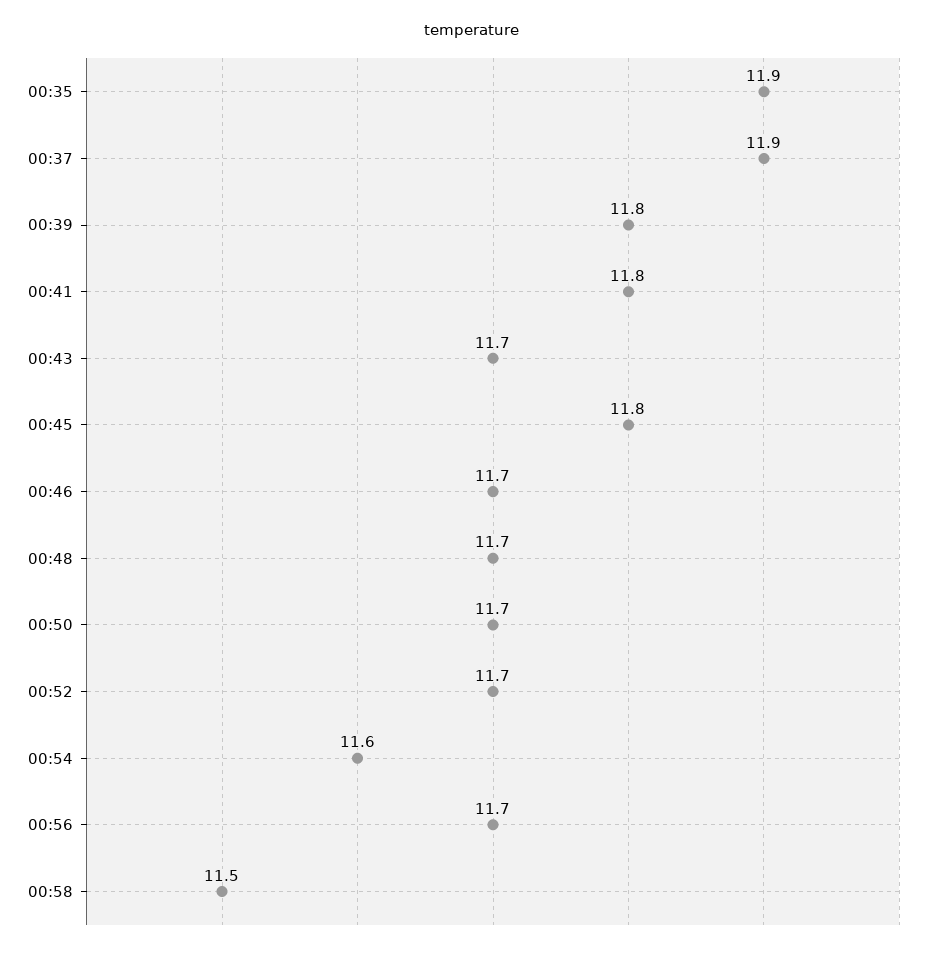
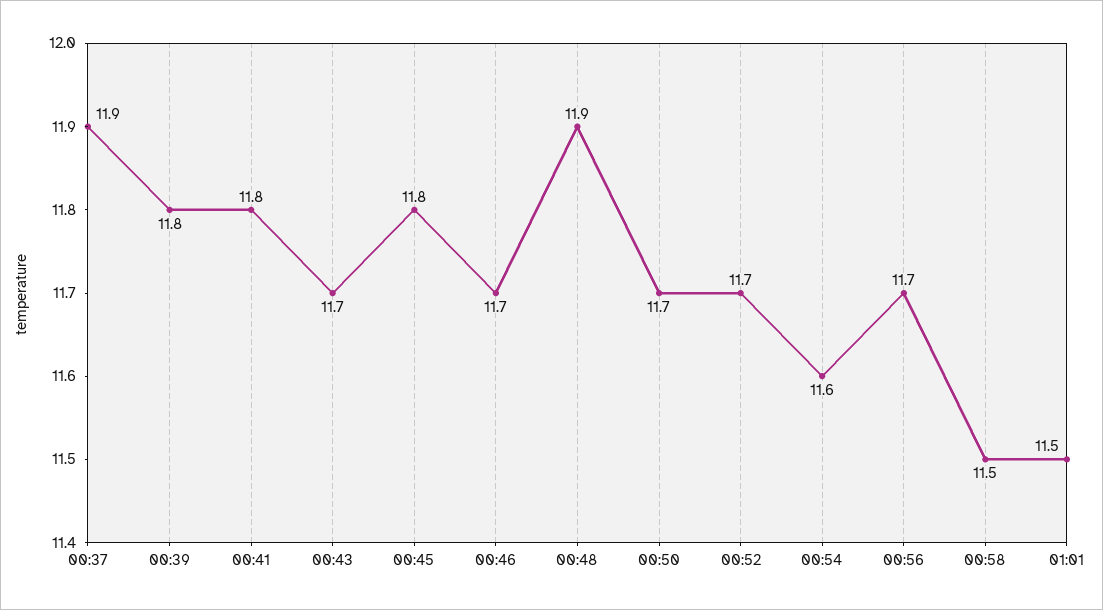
00:35: 11.9 -> none
00:48: 11.7 -> 11.9
01:01: none -> 11.5

